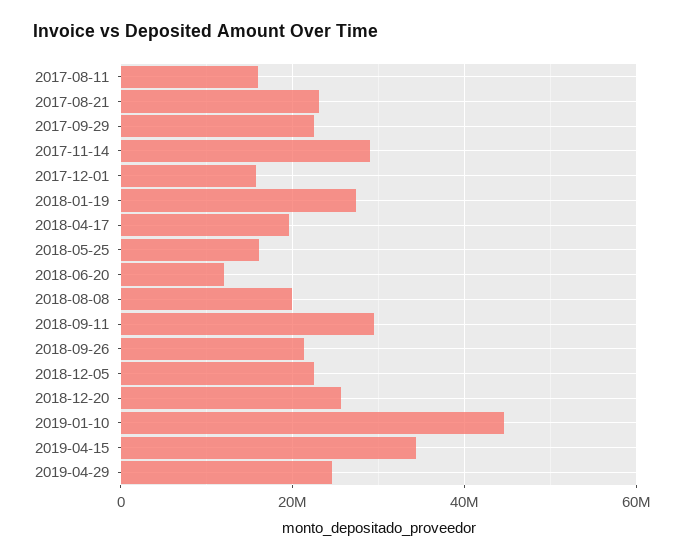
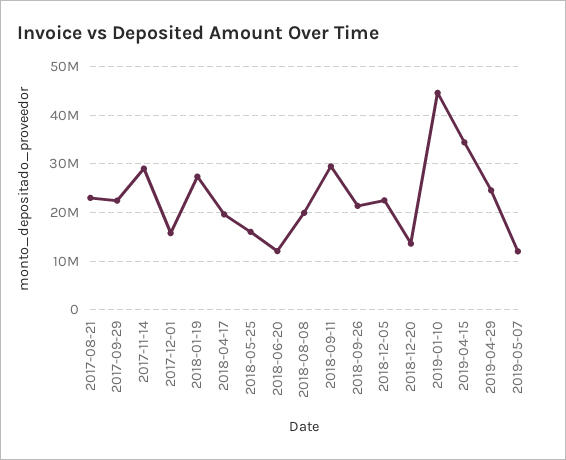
2017-08-11: 16000000 -> none
2018-12-20: 26000000 -> 14000000
2019-05-07: none -> 12000000

